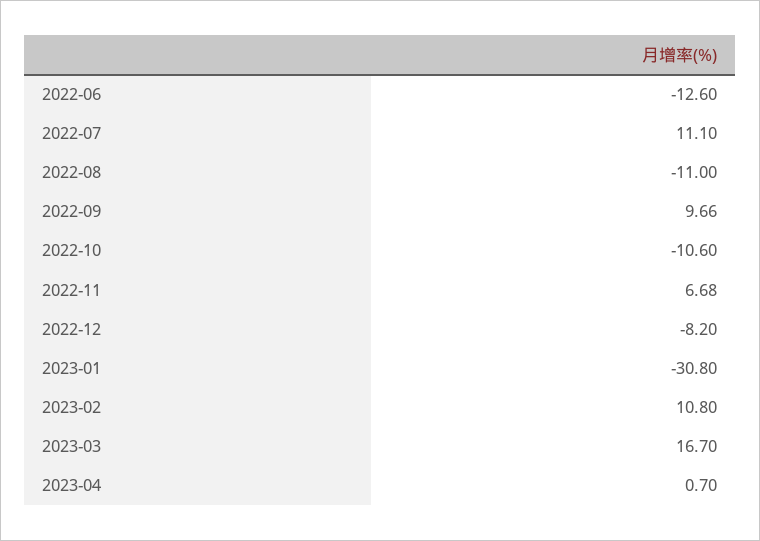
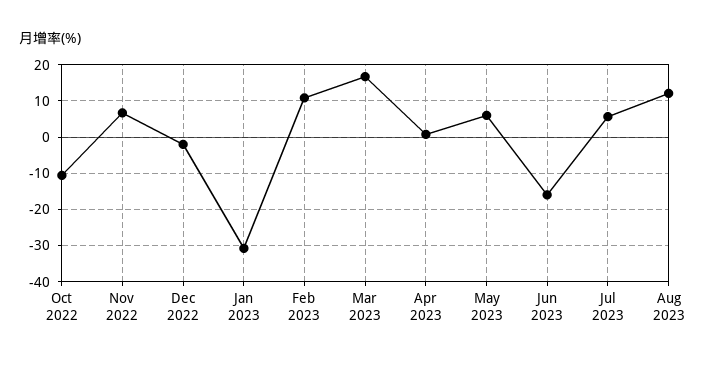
2022-06: -12.6 -> none
2022-07: 11.1 -> none
2022-08: -11 -> none
2022-09: 9.66 -> none
2022-12: -8.2 -> -2
May 2023: none -> 6
Jun 2023: none -> -16
Jul 2023: none -> 6
Aug 2023: none -> 12

